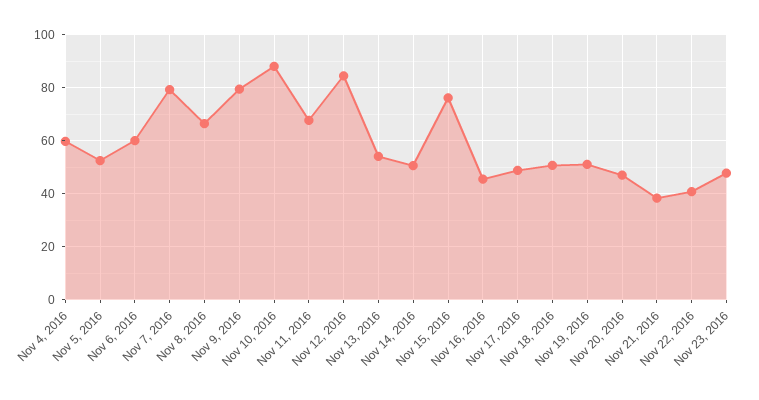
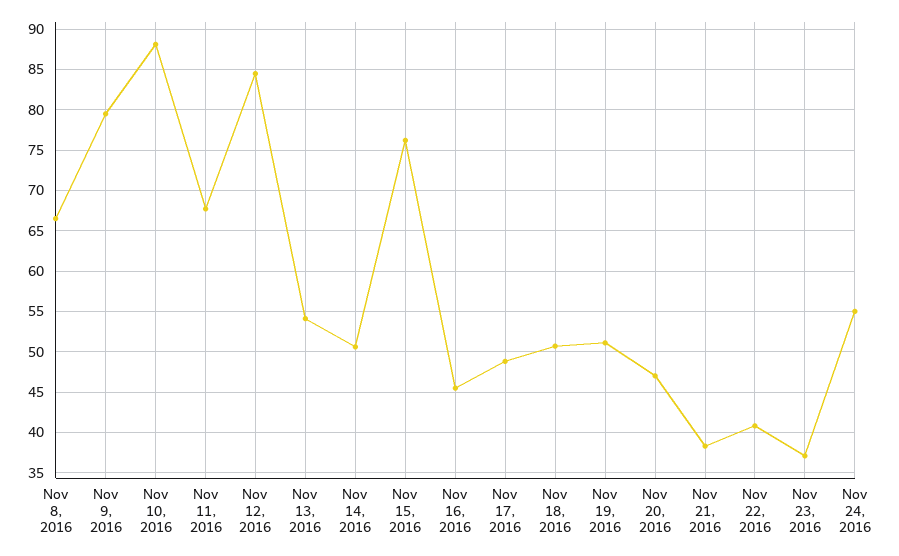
Nov 4, 2016: 60 -> none
Nov 5, 2016: 52.5 -> none
Nov 6, 2016: 60 -> none
Nov 7, 2016: 80 -> none
Nov 23, 2016: 47.5 -> 37
Nov 24, 2016: none -> 55

